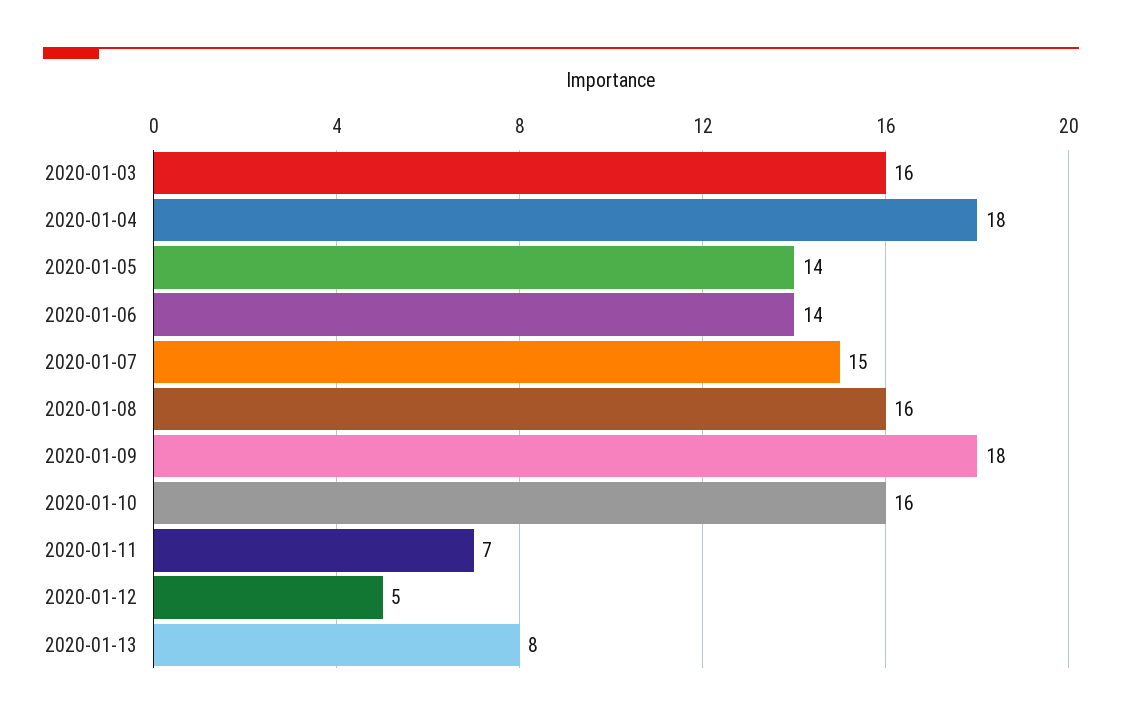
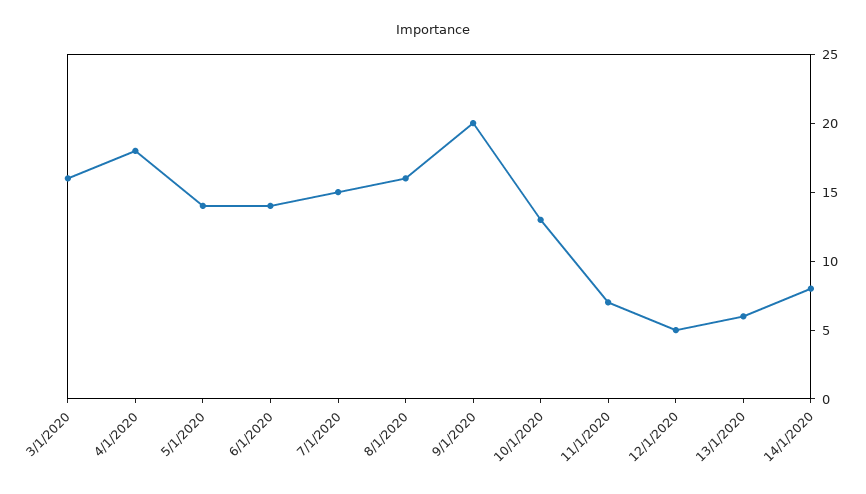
2020-01-09: 18 -> 20
2020-01-10: 16 -> 13
2020-01-13: 8 -> 6
14/1/2020: none -> 8

